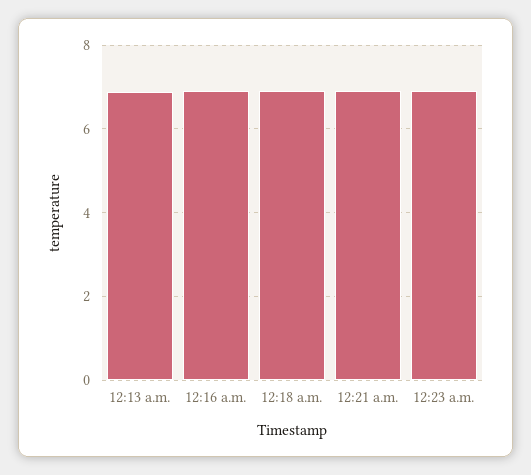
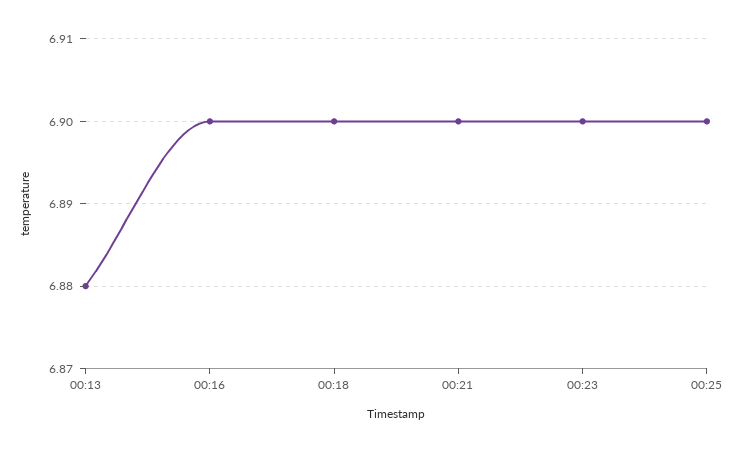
00:25: none -> 6.9

